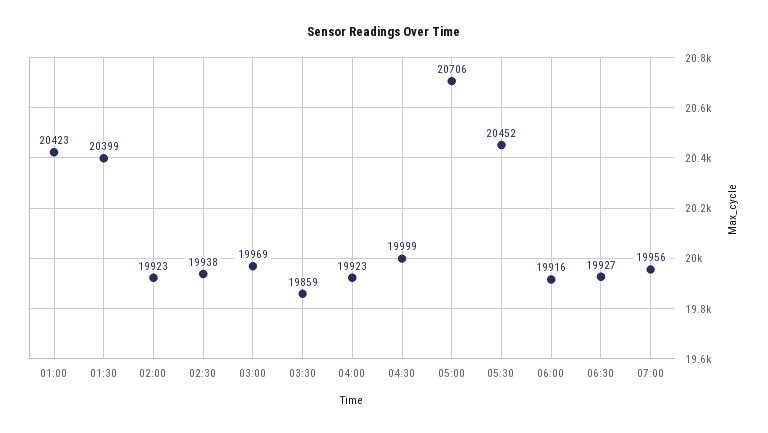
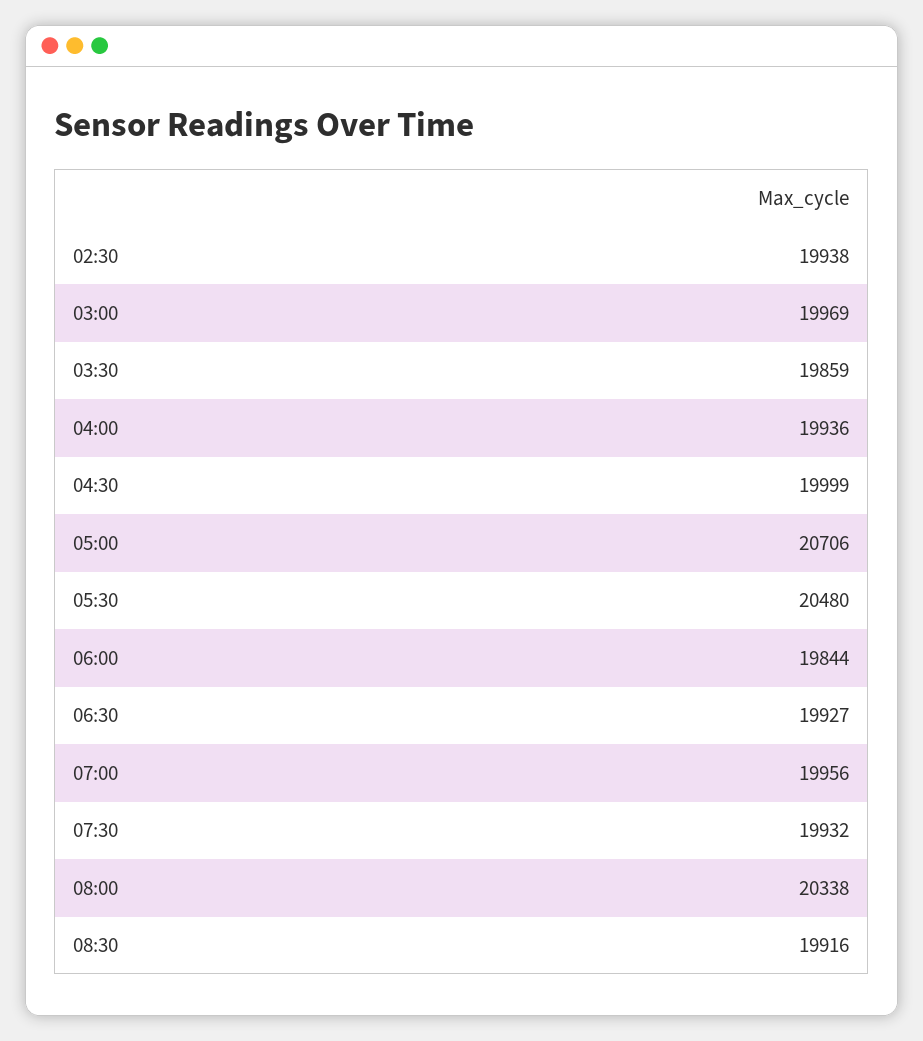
01:00: 20423 -> none
01:30: 20399 -> none
02:00: 19923 -> none
04:00: 19923 -> 19936
05:30: 20452 -> 20480
06:00: 19916 -> 19844
07:30: none -> 19932
08:00: none -> 20338
08:30: none -> 19916

